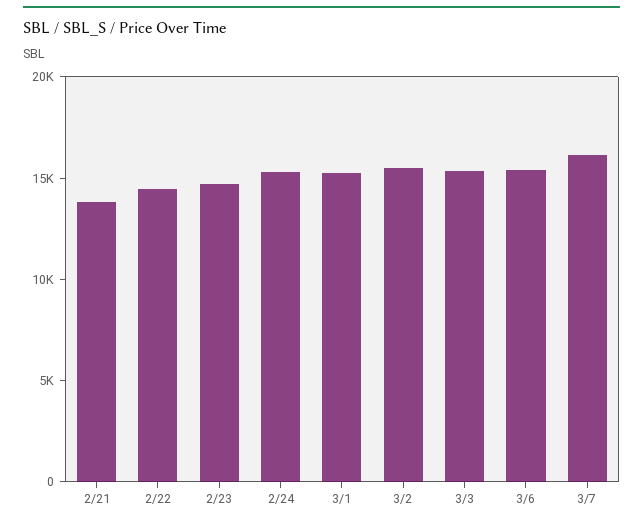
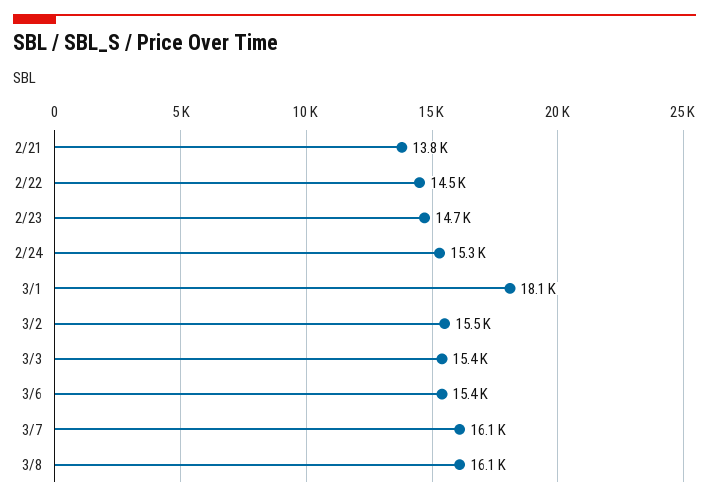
3/1: 15000 -> 18100
3/8: none -> 16100

